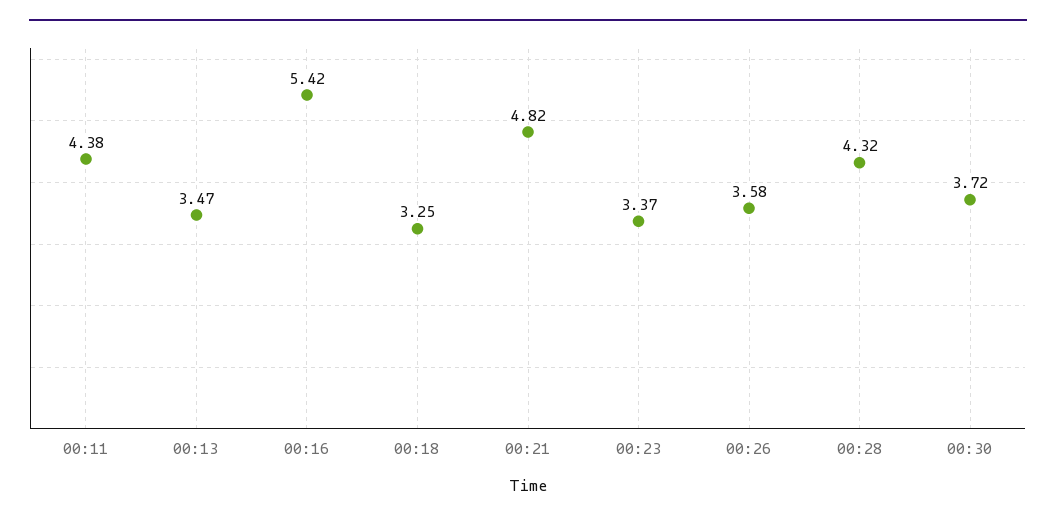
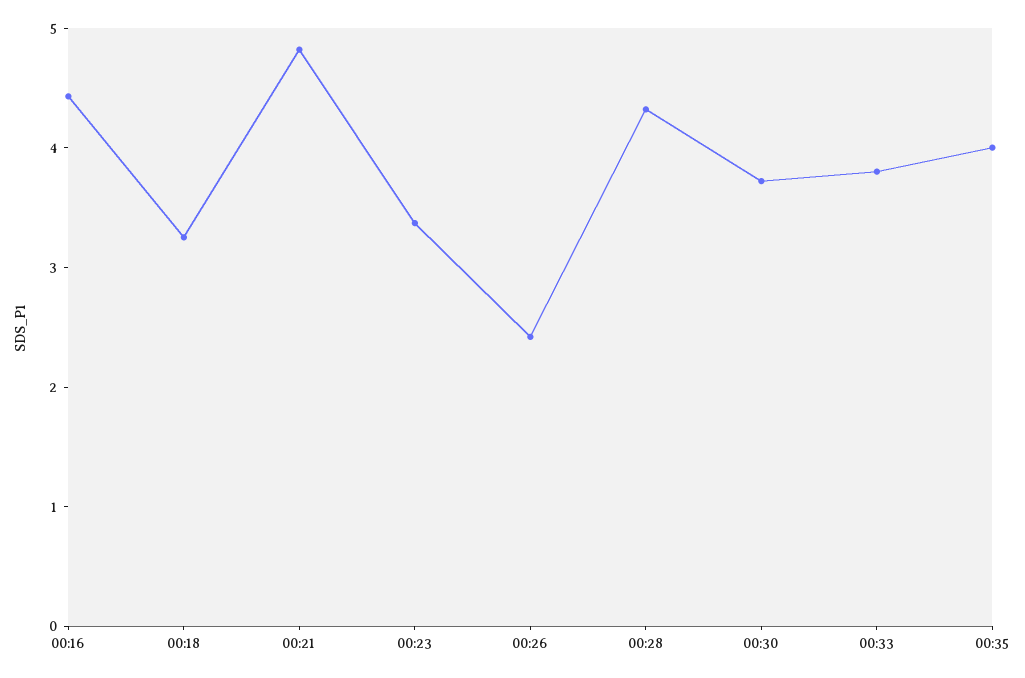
00:11: 4.38 -> none
00:13: 3.47 -> none
00:16: 5.42 -> 4.4
00:26: 3.58 -> 2.4
00:33: none -> 3.8
00:35: none -> 4

